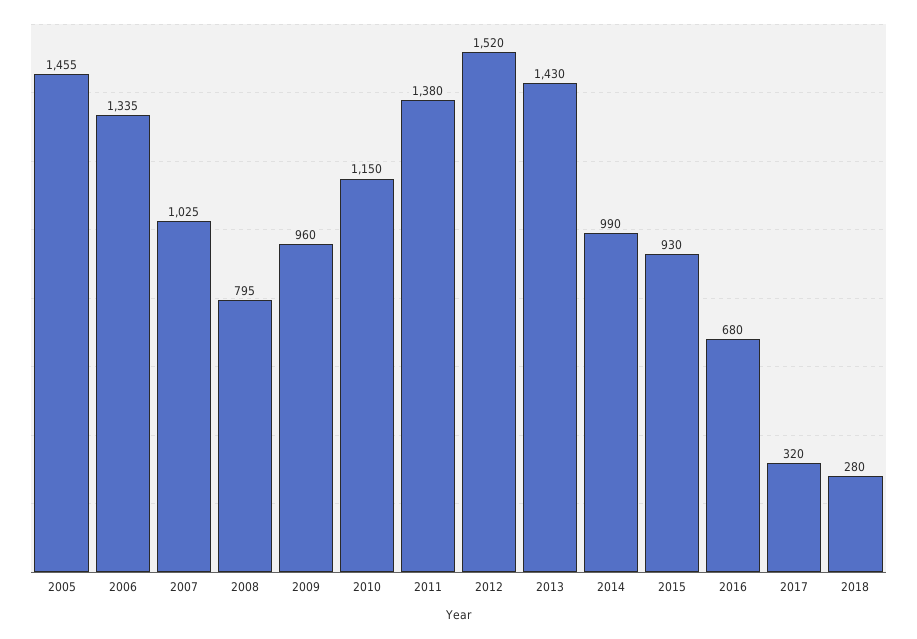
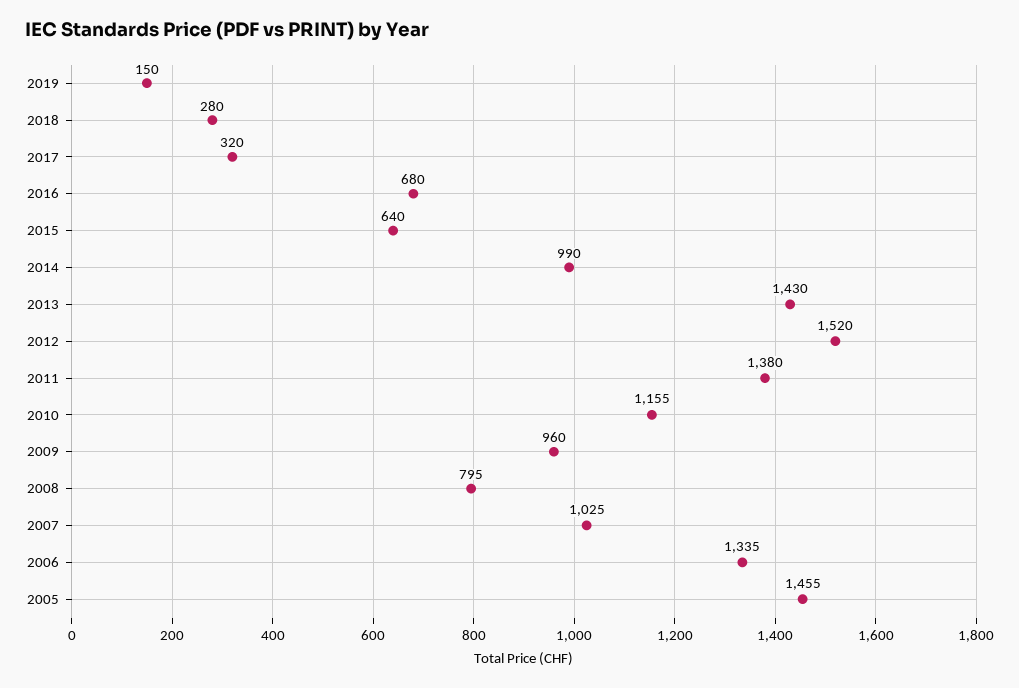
2010: 1150 -> 1155
2015: 930 -> 640
2019: none -> 150

